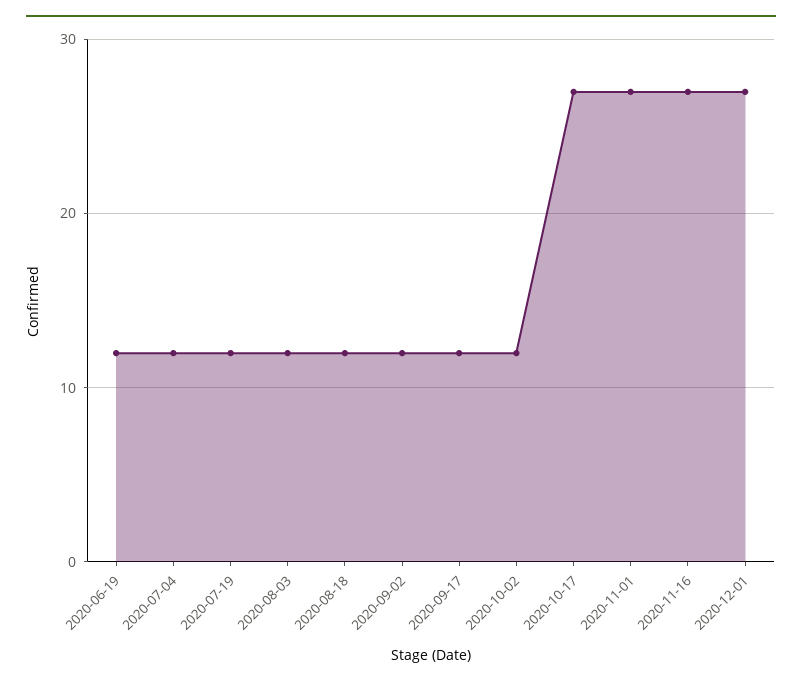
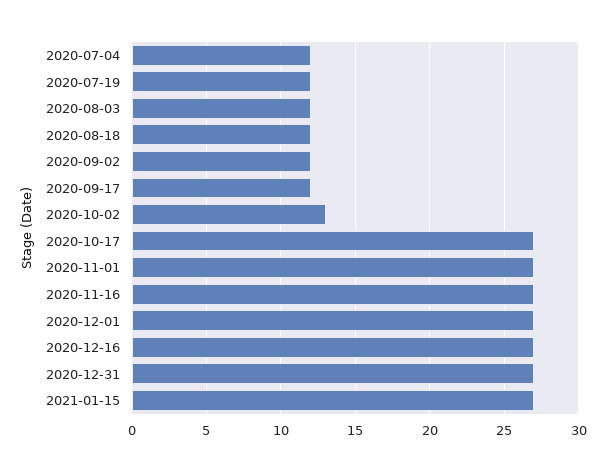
2020-06-19: 12 -> none
2020-10-02: 12 -> 13
2020-12-16: none -> 27
2020-12-31: none -> 27
2021-01-15: none -> 27

